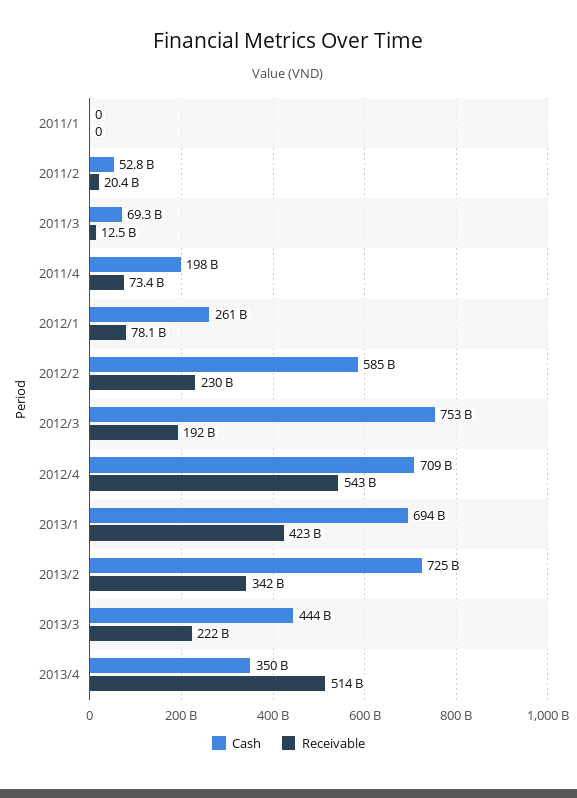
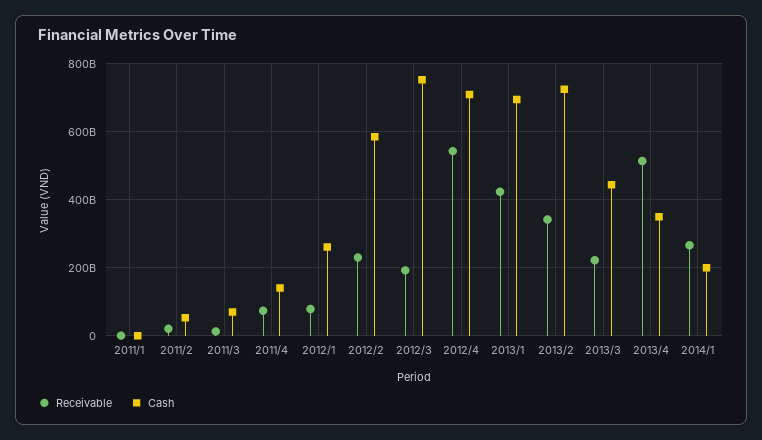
Cash, 2011/4: 198000000000 -> 140000000000
Receivable, 2014/1: none -> 260000000000
Cash, 2014/1: none -> 200000000000

